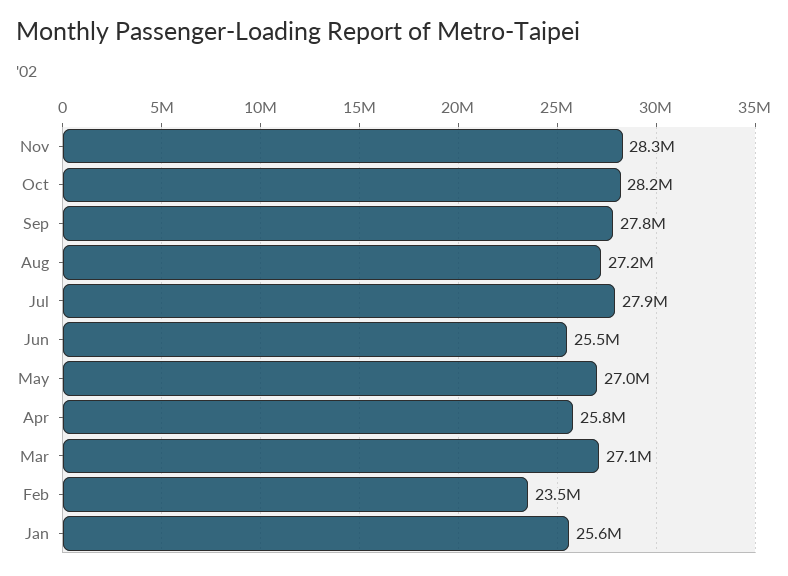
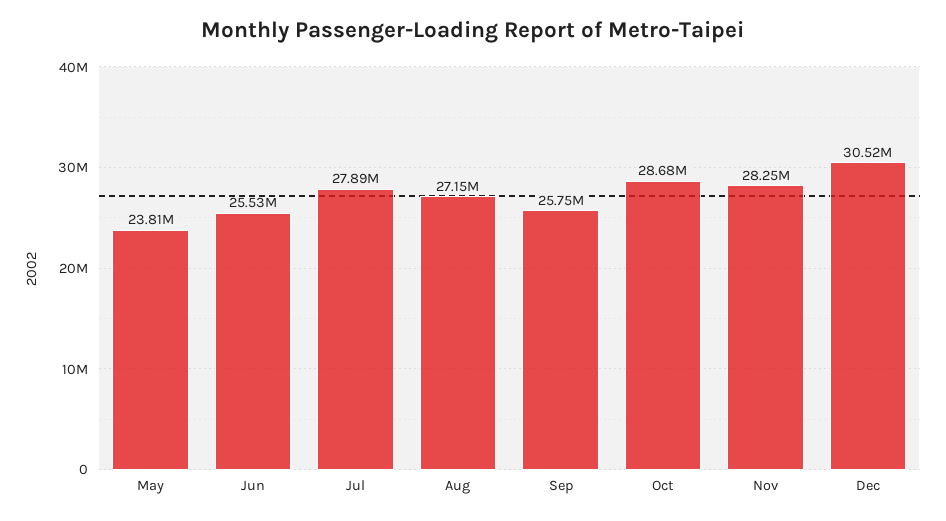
Oct: 28200000 -> 28680000
Sep: 27800000 -> 25750000
May: 27000000 -> 23810000
Apr: 25800000 -> none
Mar: 27100000 -> none
Feb: 23500000 -> none
Jan: 25600000 -> none
Dec: none -> 30520000

